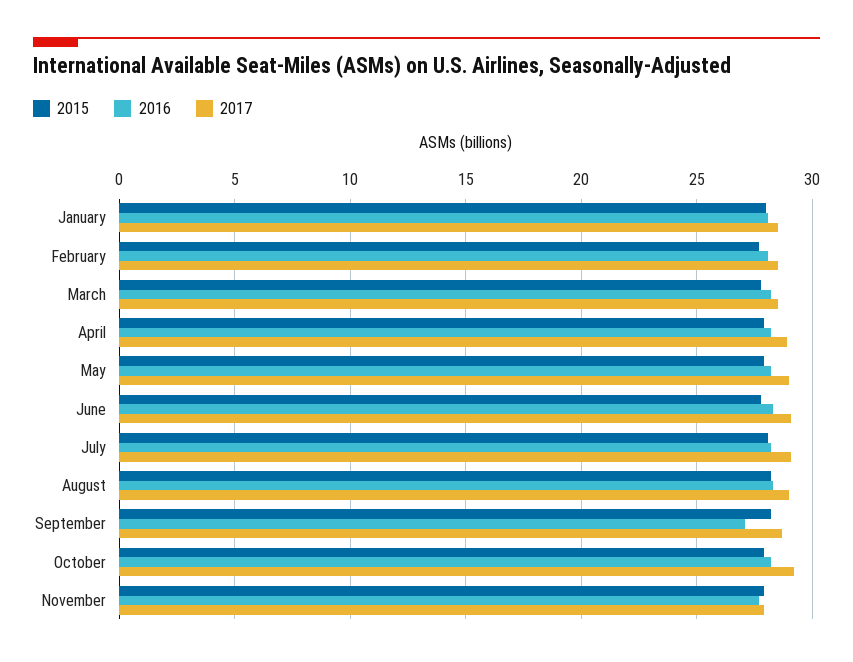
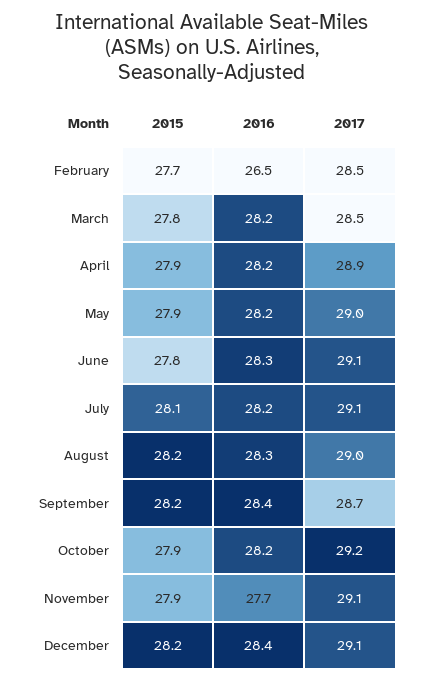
2015, January: 28 -> none
2016, January: 28 -> none
2017, January: 28.5 -> none
2016, February: 28 -> 26.5
2016, September: 27 -> 28.4
2017, November: 28 -> 29.1
2015, December: none -> 28.2
2016, December: none -> 28.4
2017, December: none -> 29.1

